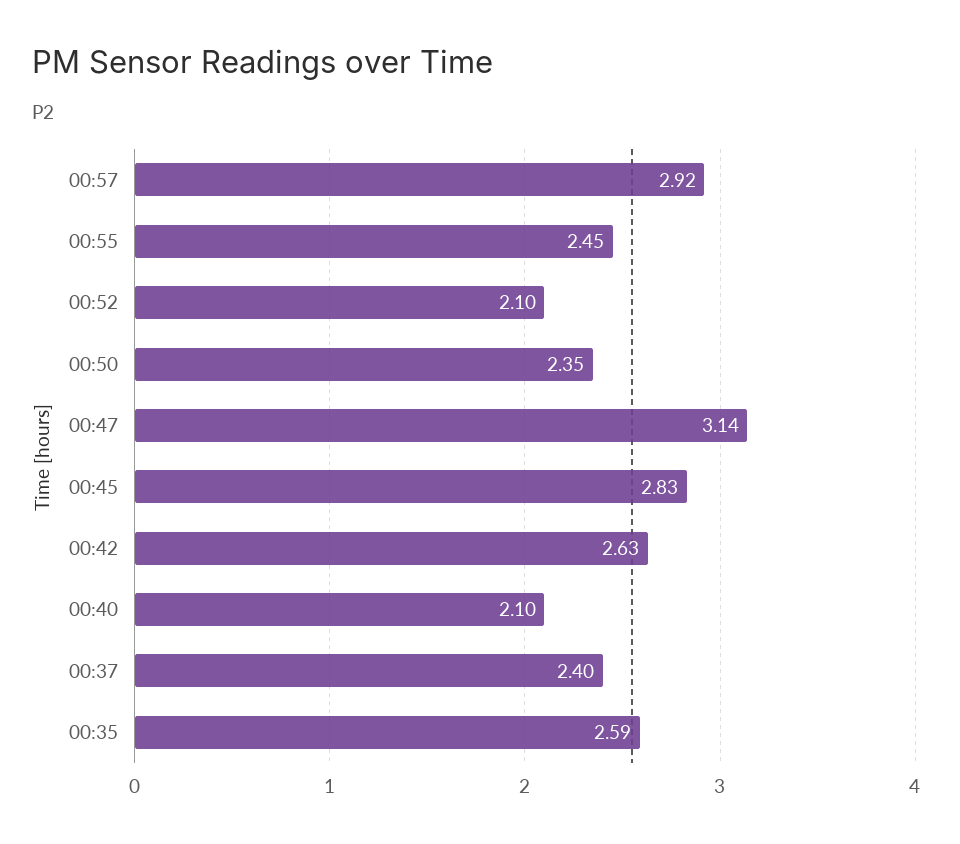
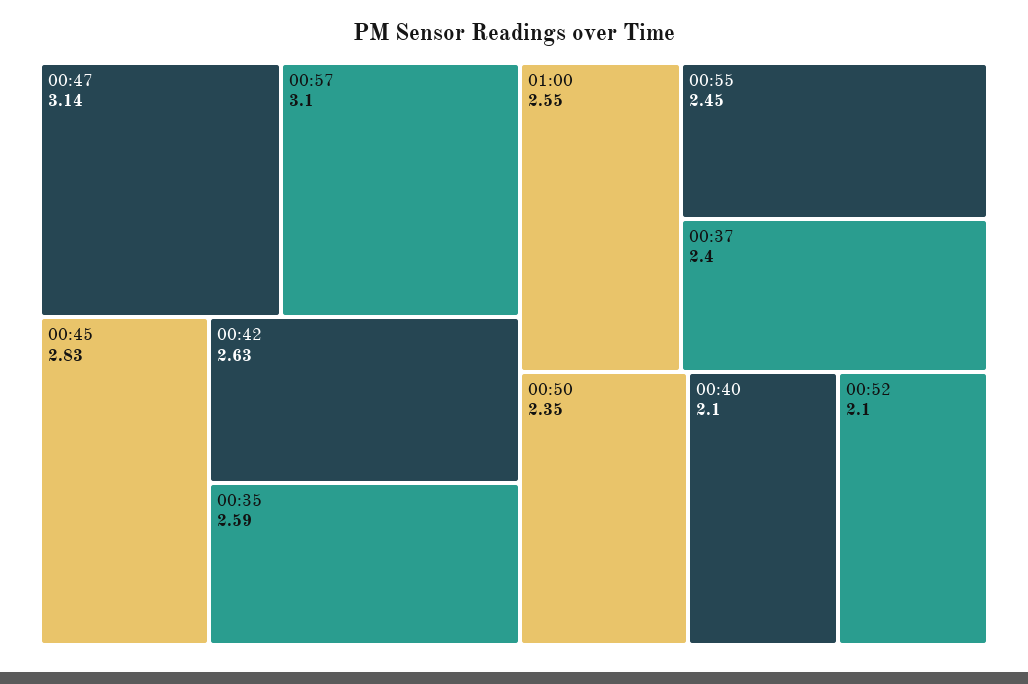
00:57: 2.92 -> 3.1
01:00: none -> 2.55

